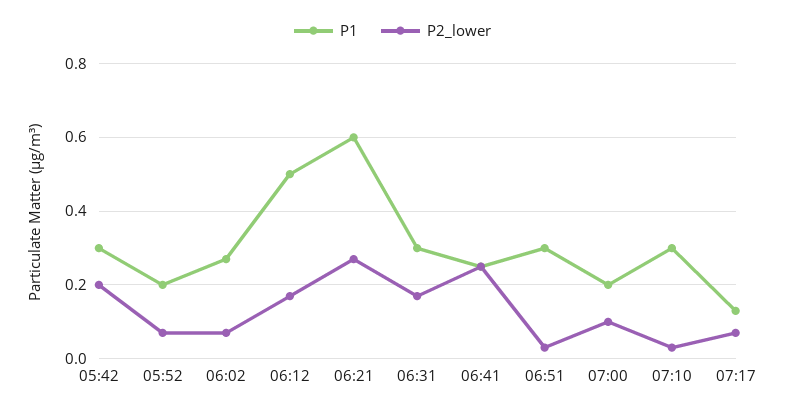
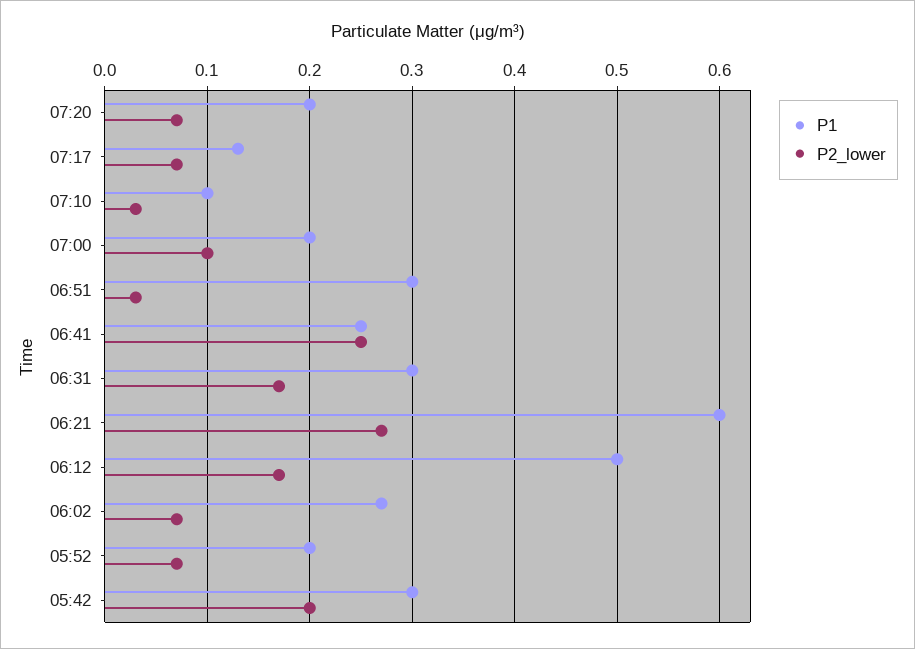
P1, 07:10: 0.3 -> 0.1
P1, 07:20: none -> 0.2
P2_lower, 07:20: none -> 0.07

